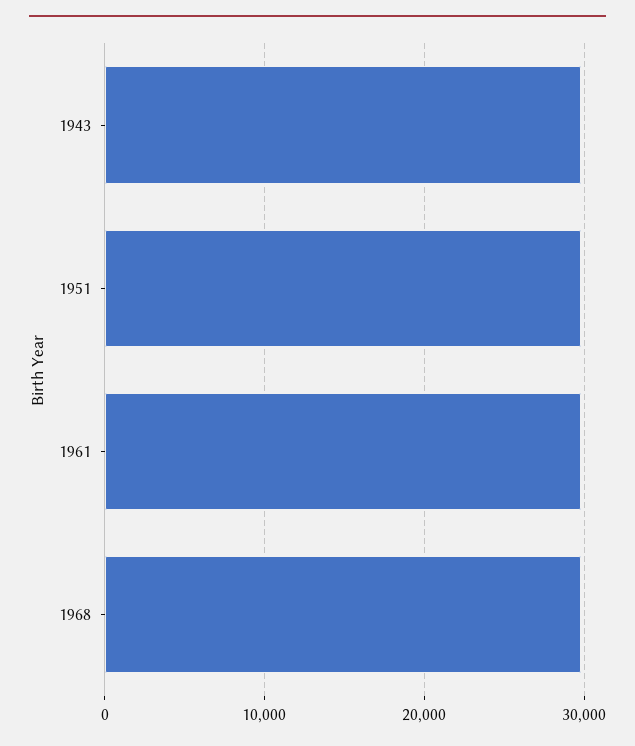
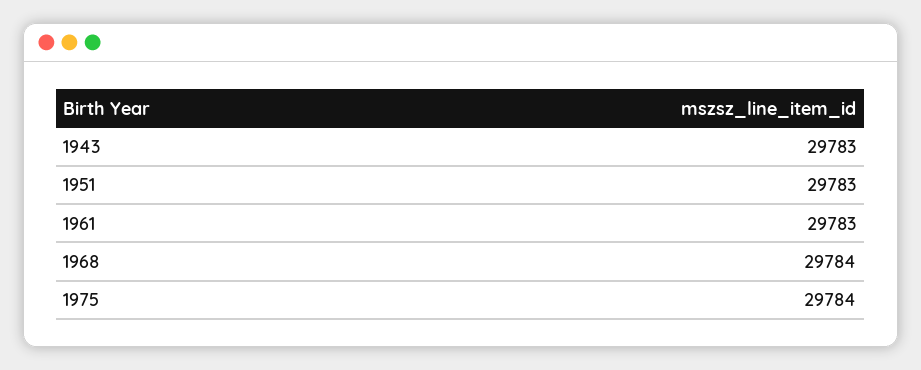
1975: none -> 29784

